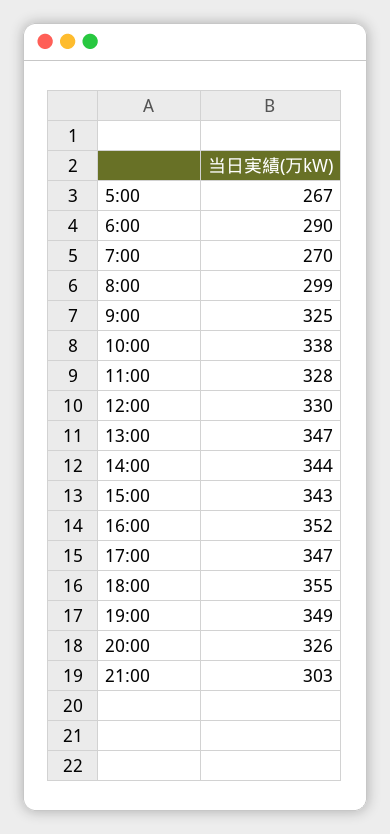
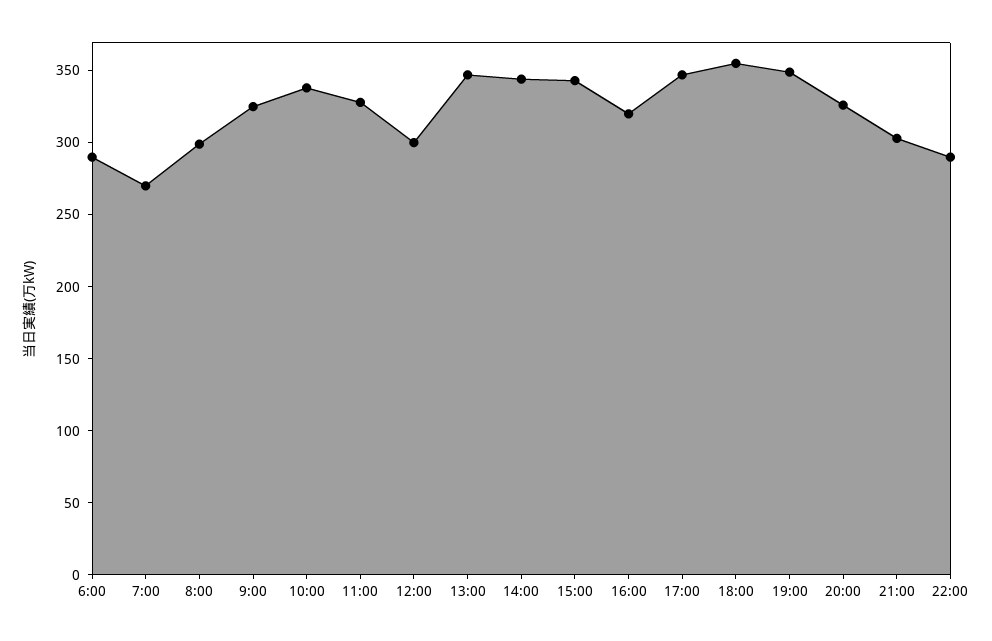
5:00: 267 -> none
12:00: 330 -> 300
16:00: 352 -> 320
22:00: none -> 290

